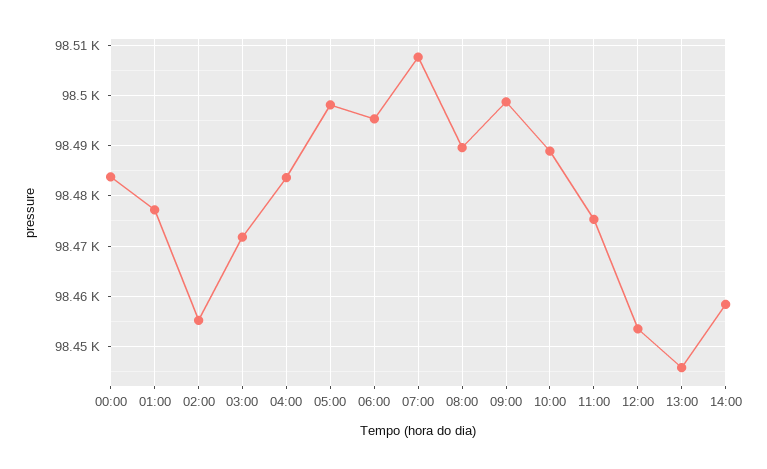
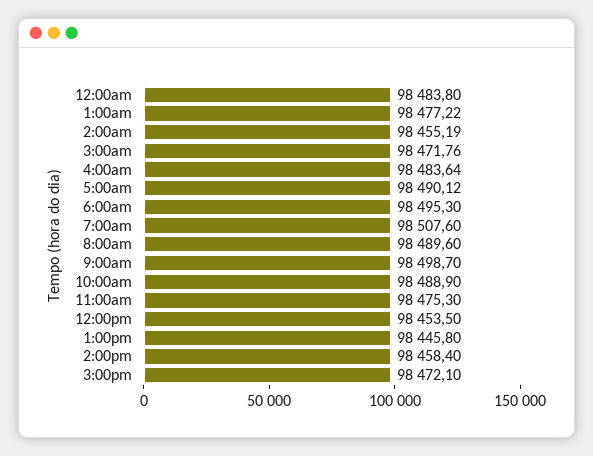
05:00: 98498 -> 98490.12
3:00pm: none -> 98472.1

